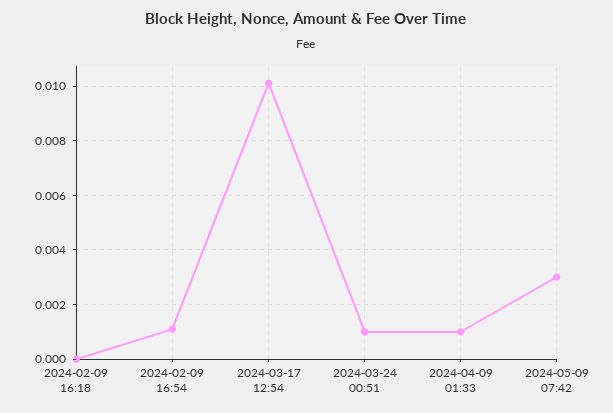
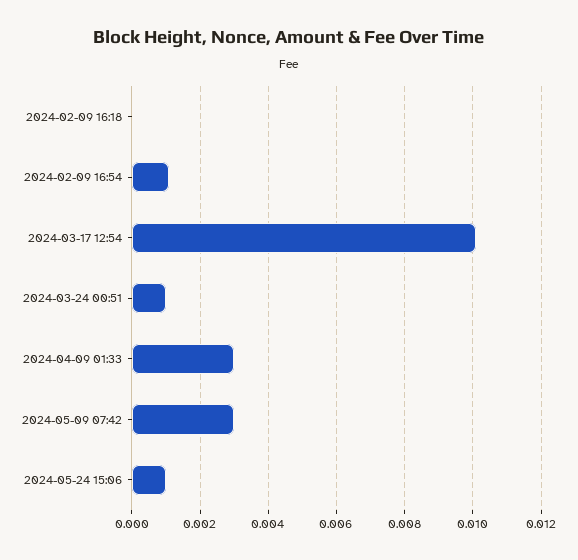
2024-04-09 01:33: 0.001 -> 0.003
2024-05-24 15:06: none -> 0.001

